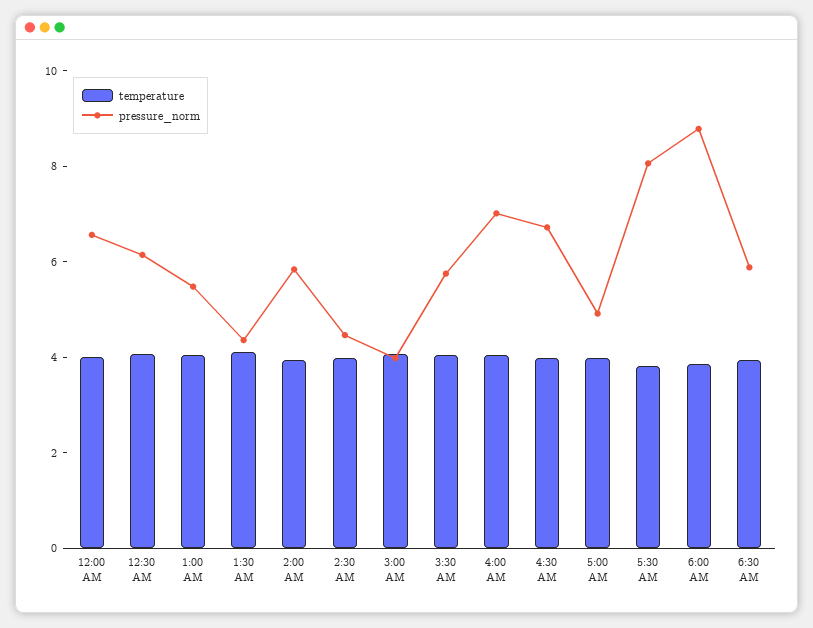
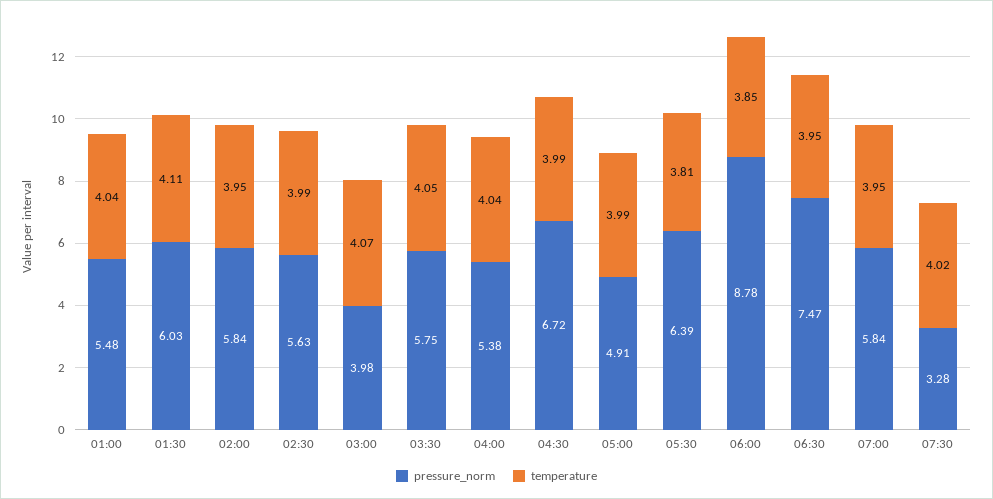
temperature, 12:00 AM: 4 -> none
pressure_norm, 12:00 AM: 6.5 -> none
temperature, 12:30 AM: 4 -> none
pressure_norm, 12:30 AM: 6 -> none
pressure_norm, 1:30 AM: 4.5 -> 6.03
pressure_norm, 2:30 AM: 4.5 -> 5.63
pressure_norm, 4:00 AM: 7 -> 5.38
pressure_norm, 5:30 AM: 8 -> 6.39
pressure_norm, 6:30 AM: 6 -> 7.47
pressure_norm, 07:00: none -> 5.84
temperature, 07:00: none -> 3.95
pressure_norm, 07:30: none -> 3.28
temperature, 07:30: none -> 4.02

